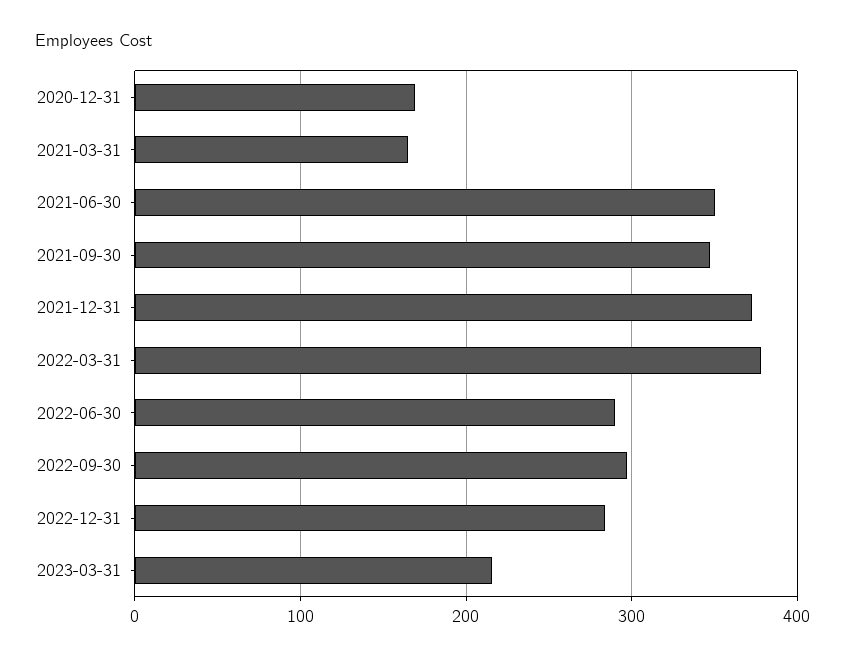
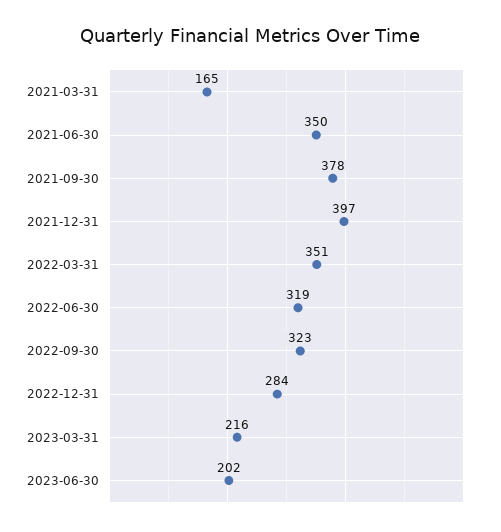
2020-12-31: 170 -> none
2021-09-30: 350 -> 378
2021-12-31: 370 -> 397
2022-03-31: 380 -> 351
2022-06-30: 290 -> 319
2022-09-30: 300 -> 323
2023-06-30: none -> 202

